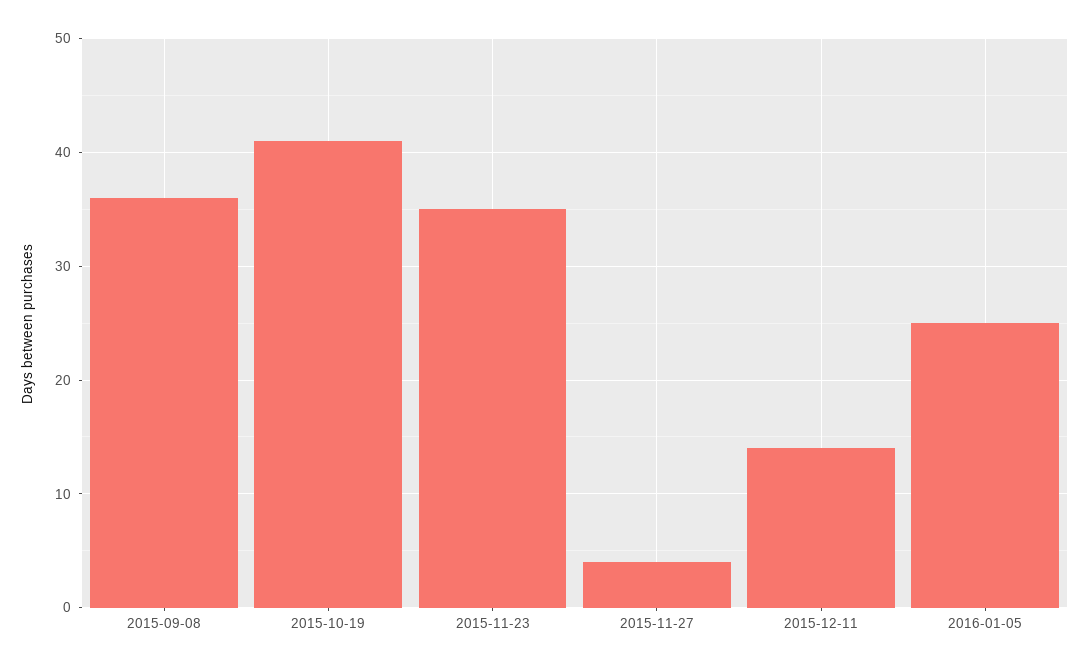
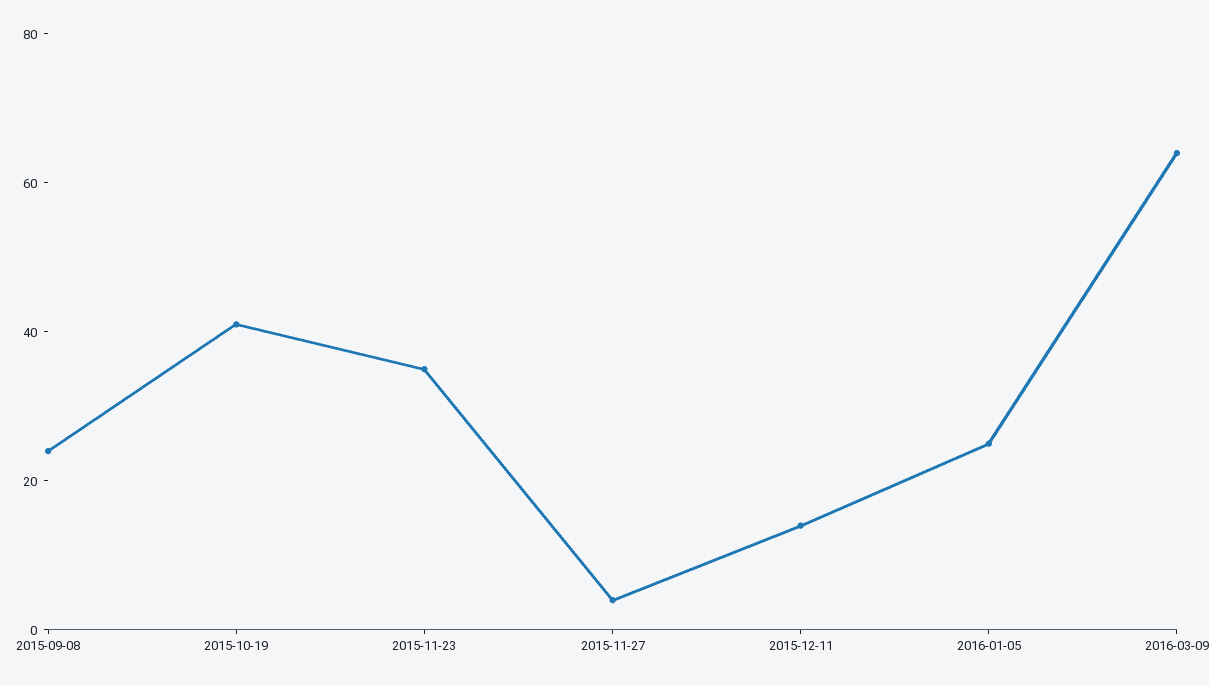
2015-09-08: 36 -> 25
2016-03-09: none -> 65

